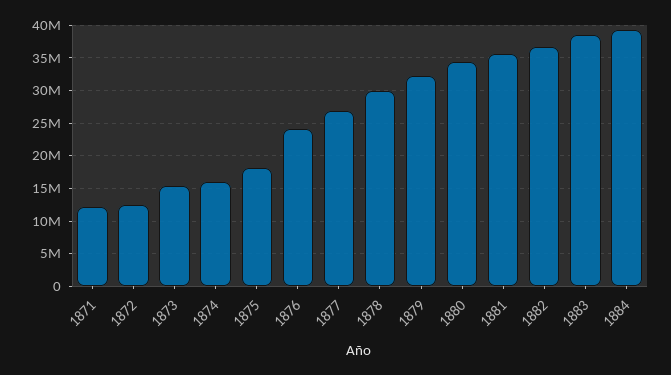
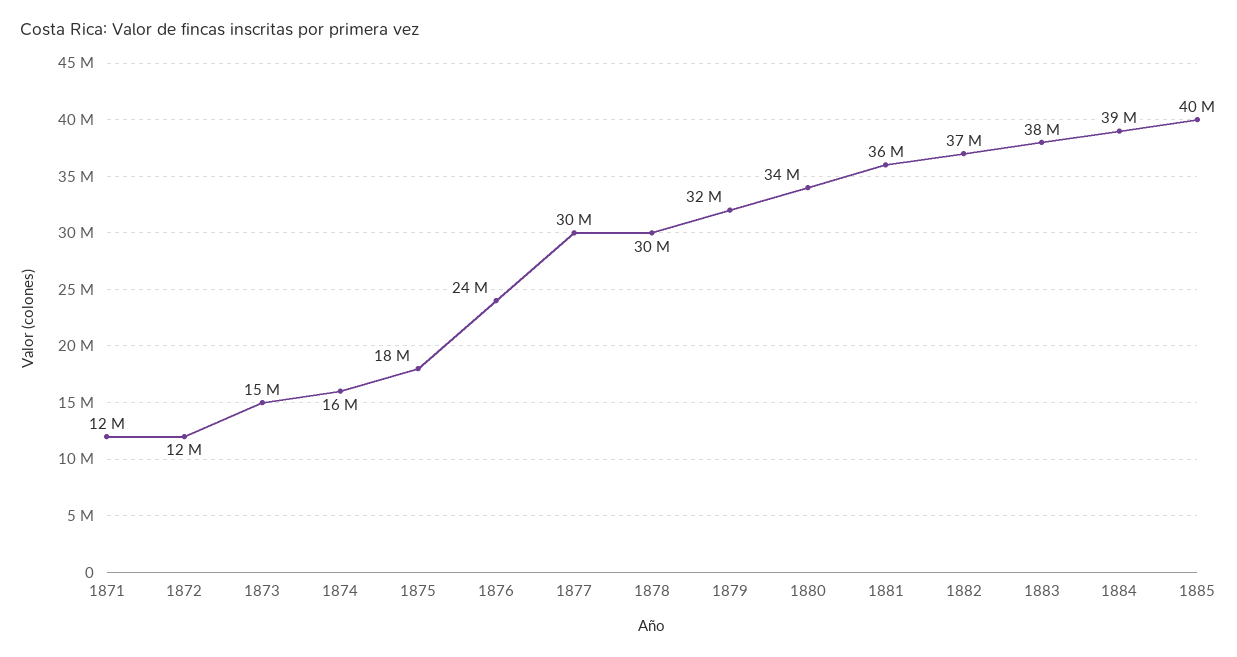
1877: 27000000 -> 30000000
1885: none -> 40000000

